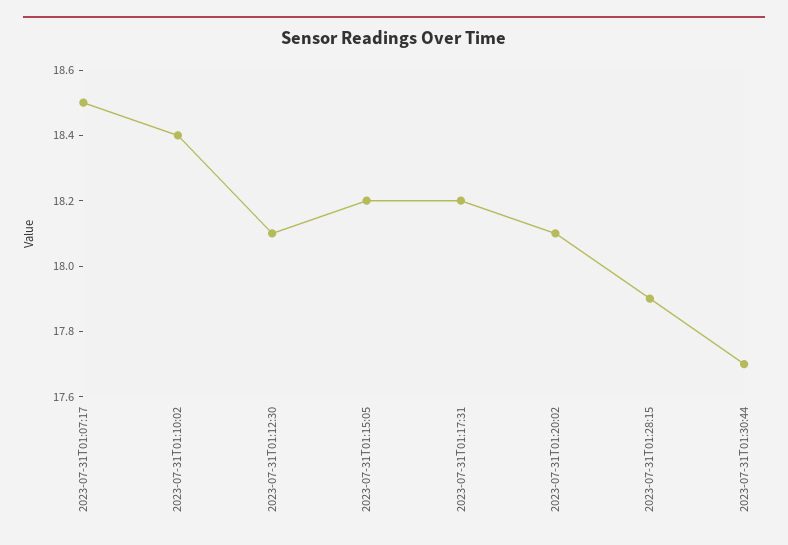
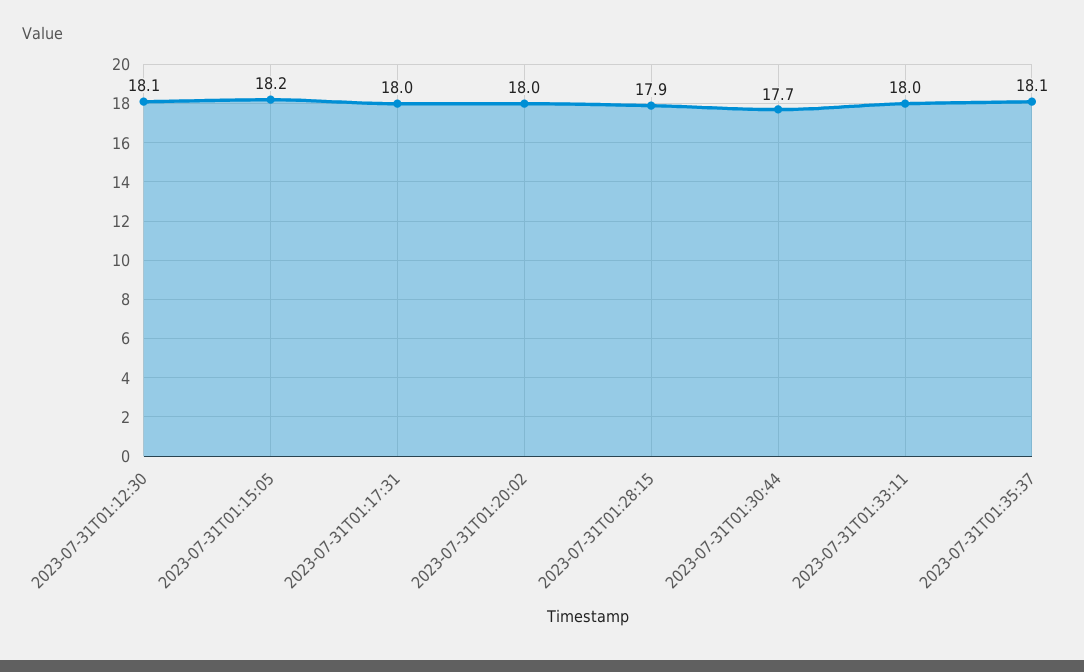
2023-07-31T01:07:17: 18.5 -> none
2023-07-31T01:10:02: 18.4 -> none
2023-07-31T01:17:31: 18.2 -> 18
2023-07-31T01:20:02: 18.1 -> 18
2023-07-31T01:33:11: none -> 18
2023-07-31T01:35:37: none -> 18.1

